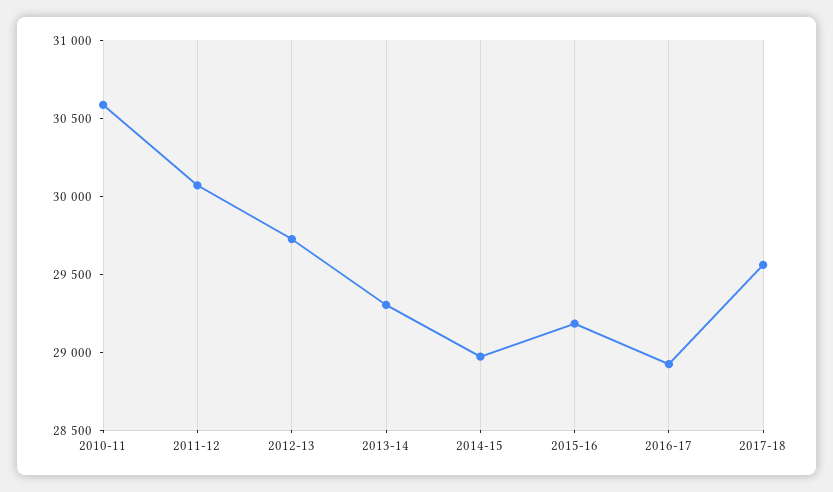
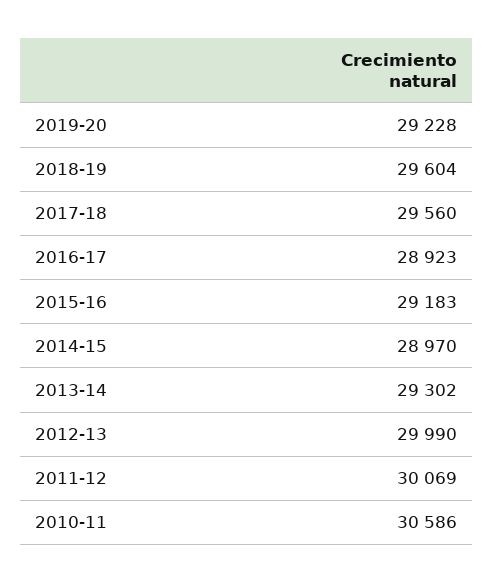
2012-13: 29700 -> 29990
2019-20: none -> 29228
2018-19: none -> 29604

